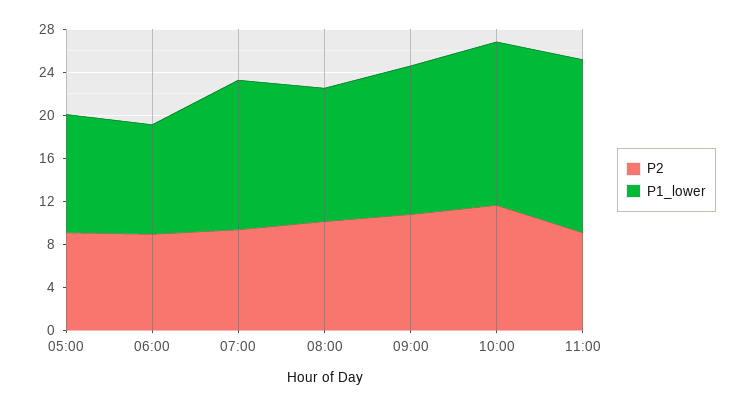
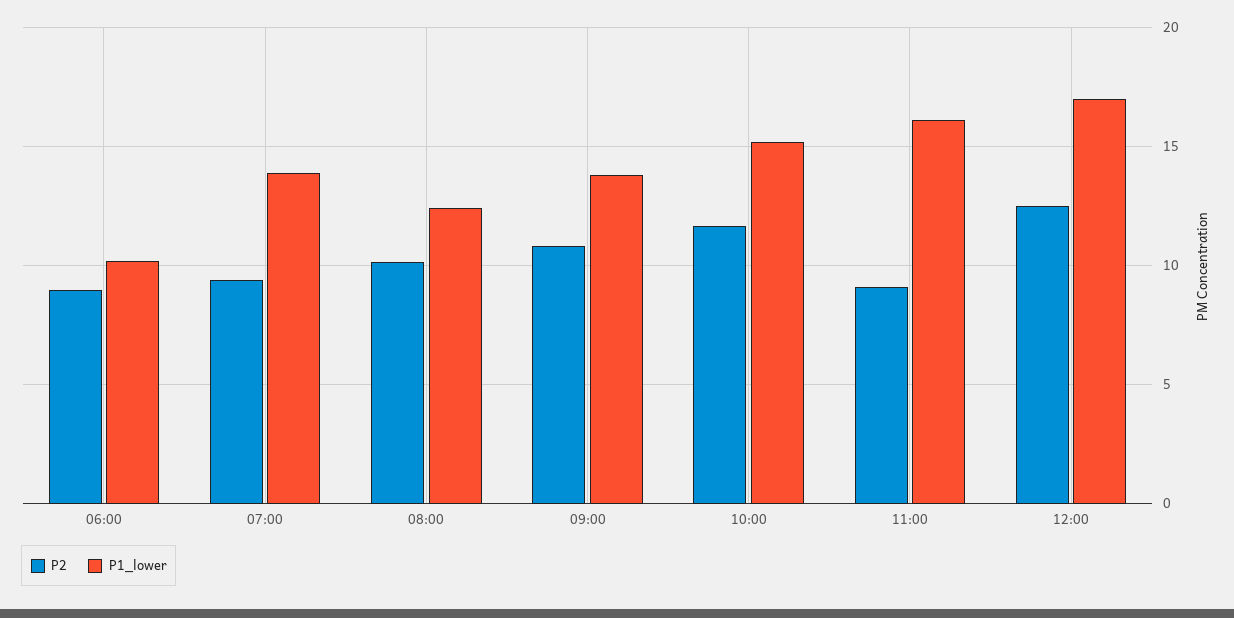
P2, 05:00: 9 -> none
P1_lower, 05:00: 11 -> none
P2, 12:00: none -> 12.5
P1_lower, 12:00: none -> 17

